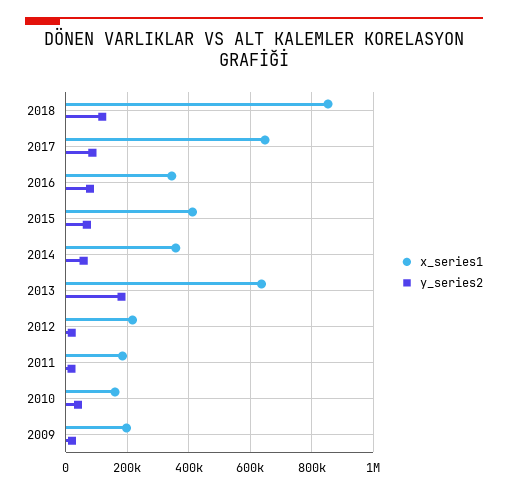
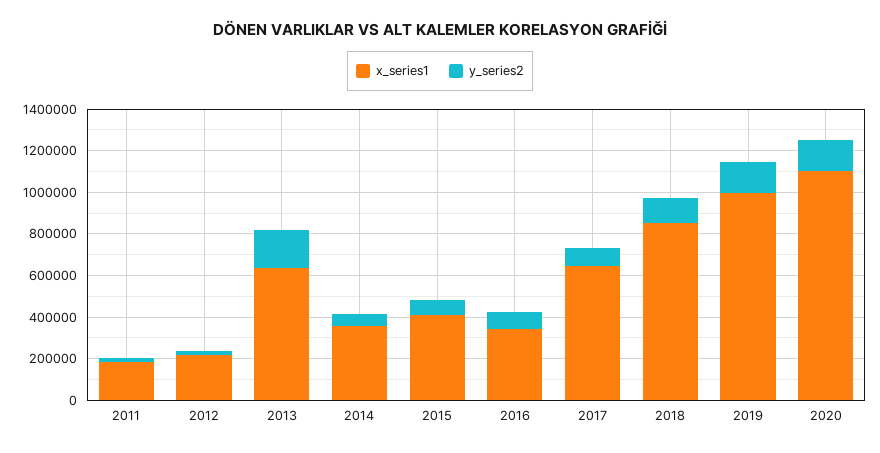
x_series1, 2010: 160000 -> none
y_series2, 2010: 40000 -> none
x_series1, 2009: 200000 -> none
y_series2, 2009: 20000 -> none
x_series1, 2019: none -> 1000000
y_series2, 2019: none -> 150000
x_series1, 2020: none -> 1100000
y_series2, 2020: none -> 150000

